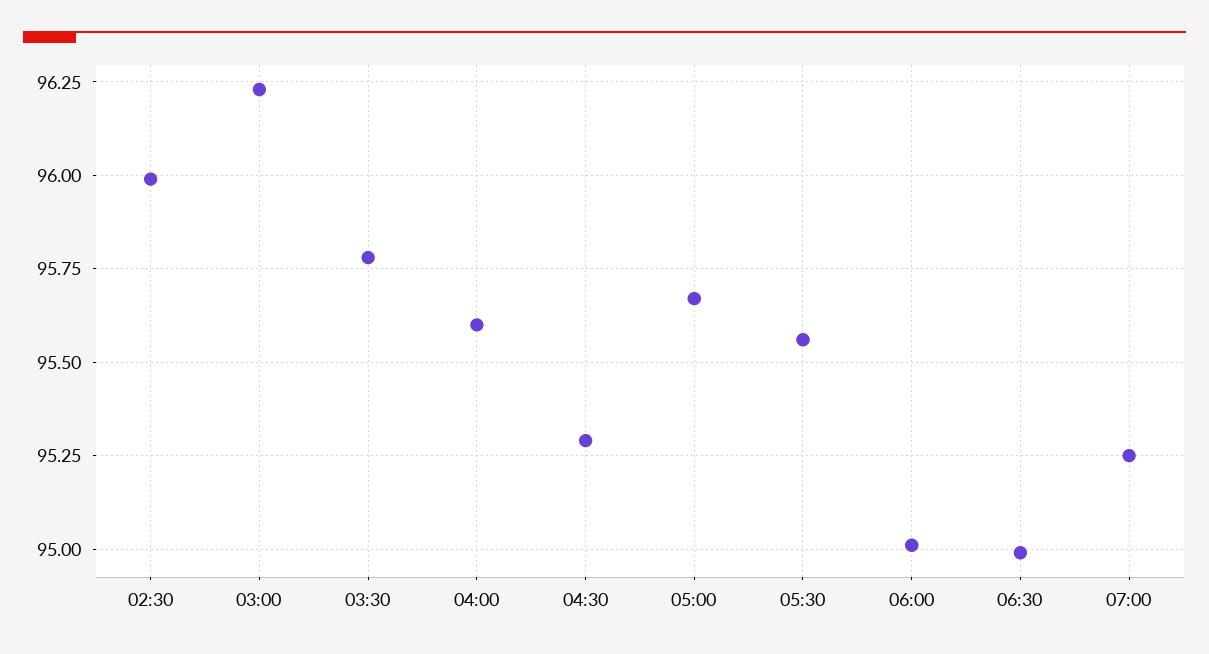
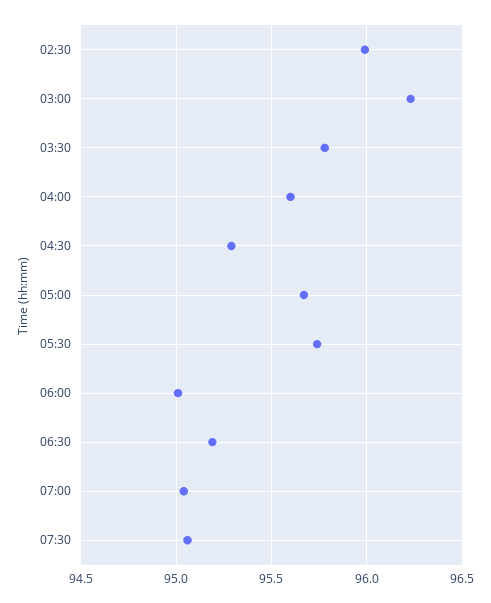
05:30: 95.55 -> 95.75
06:30: 95 -> 95.2
07:00: 95.25 -> 95.05
07:30: none -> 95.05

